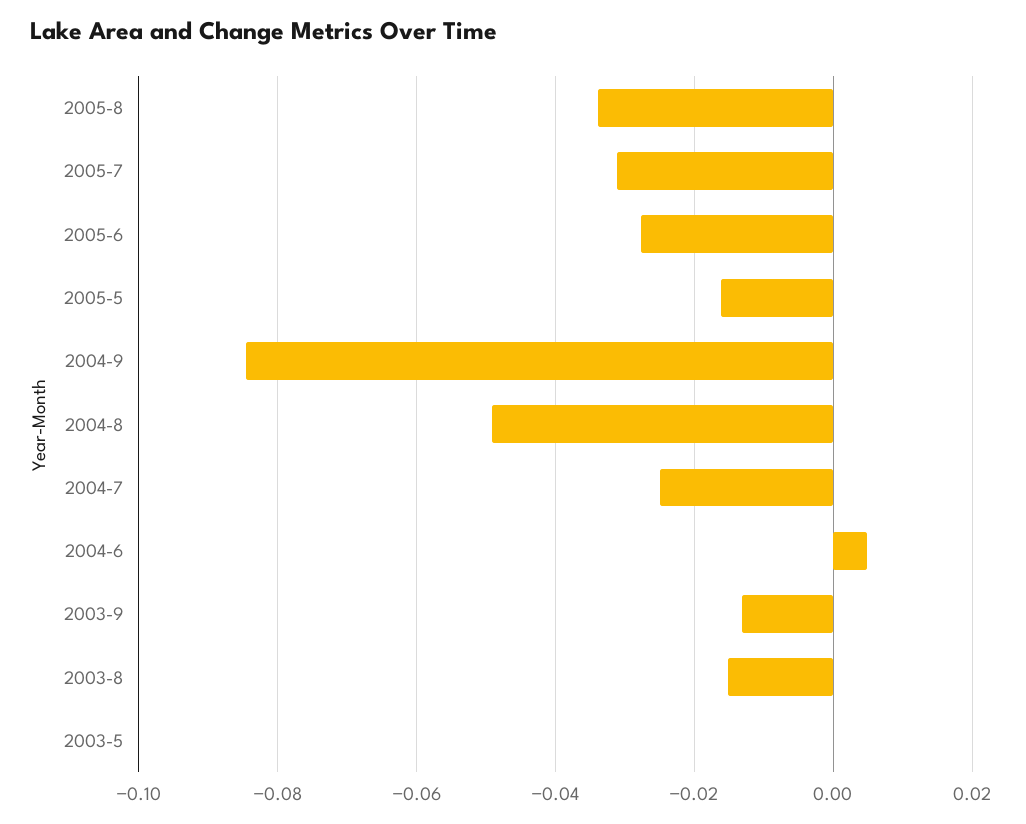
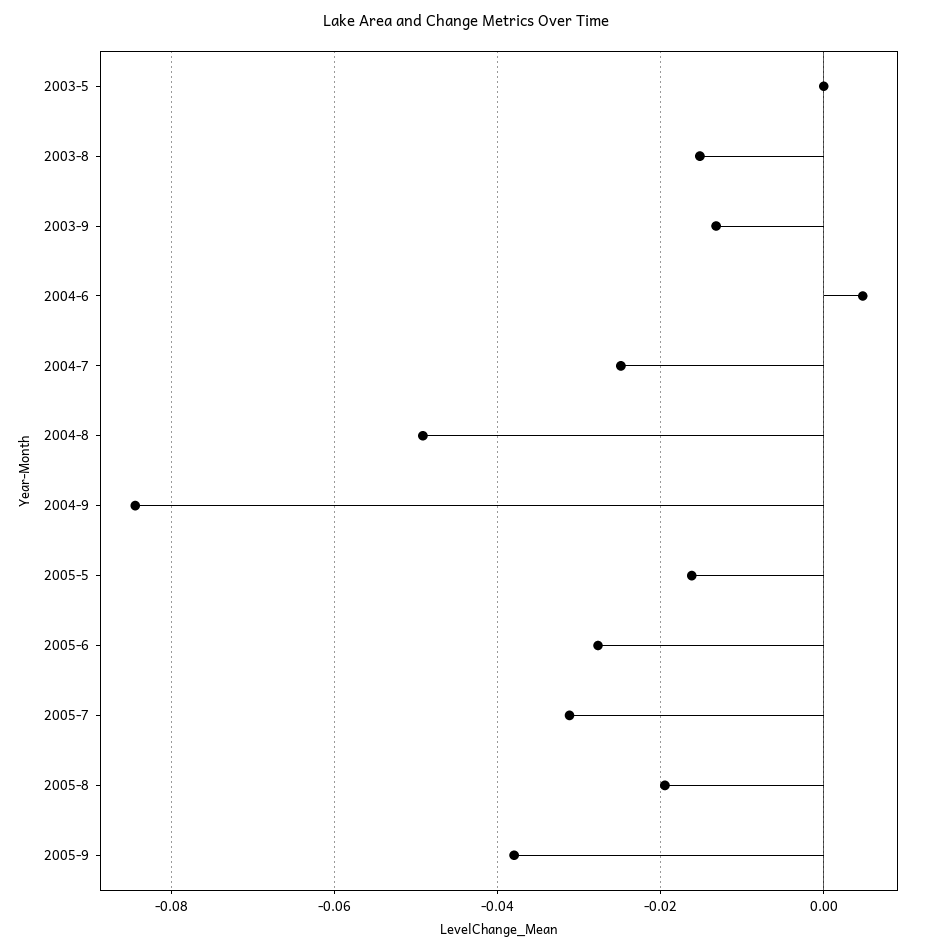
2005-8: -0.034 -> -0.02
2005-9: none -> -0.038

